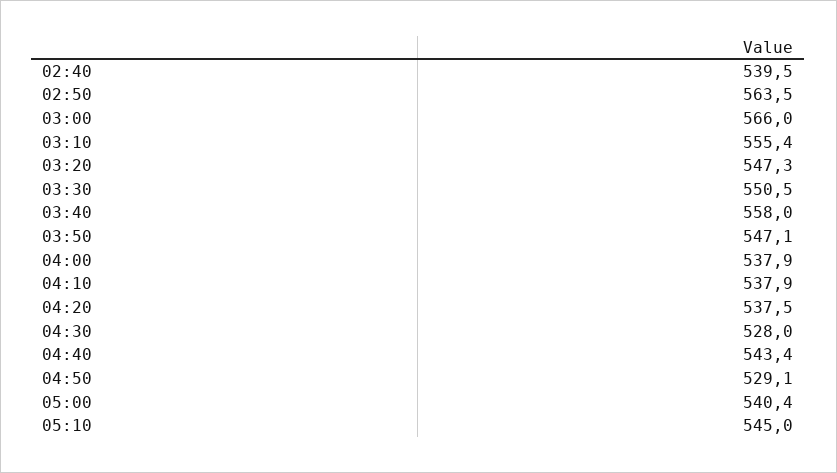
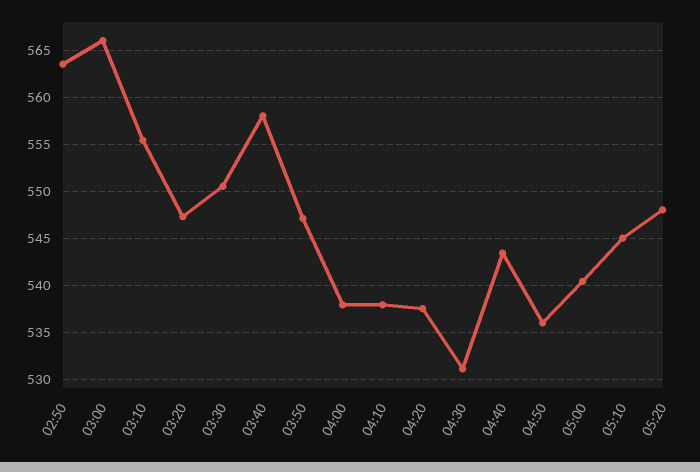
02:40: 539.5 -> none
04:30: 528 -> 531
04:50: 529.1 -> 536
05:20: none -> 548

